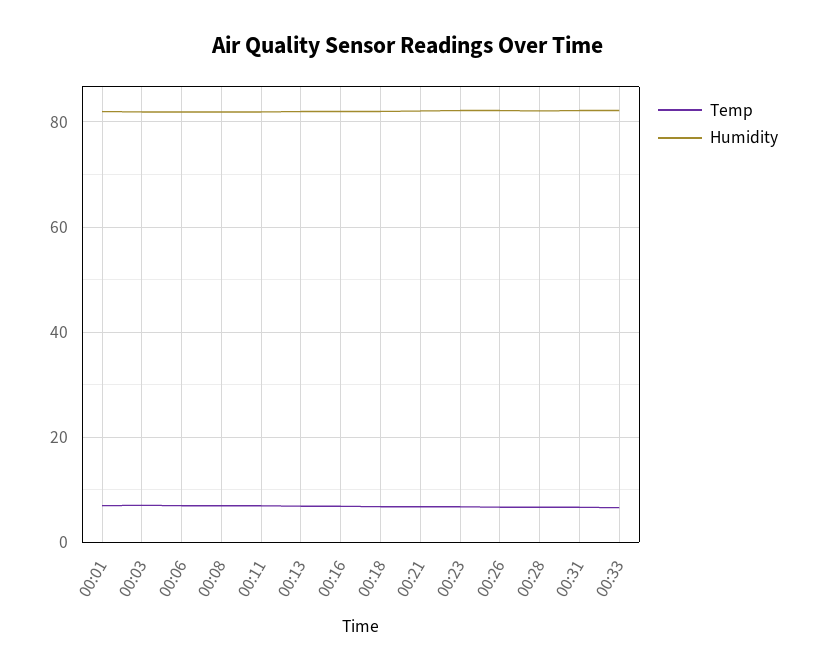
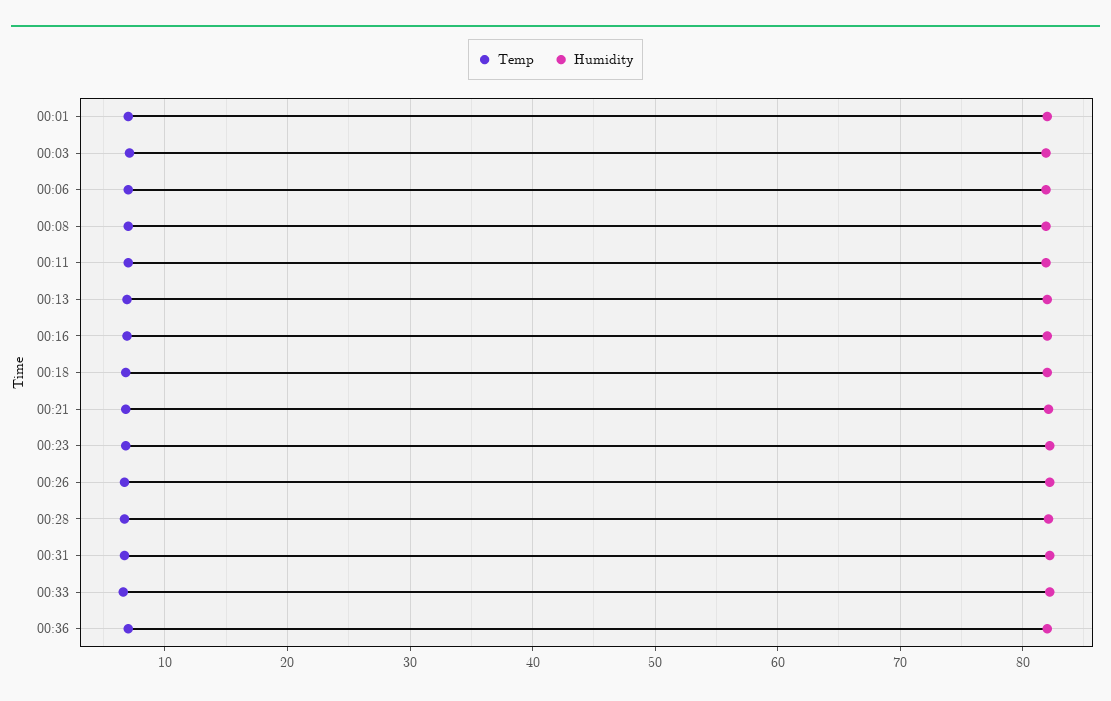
Temp, 00:36: none -> 7
Humidity, 00:36: none -> 82

